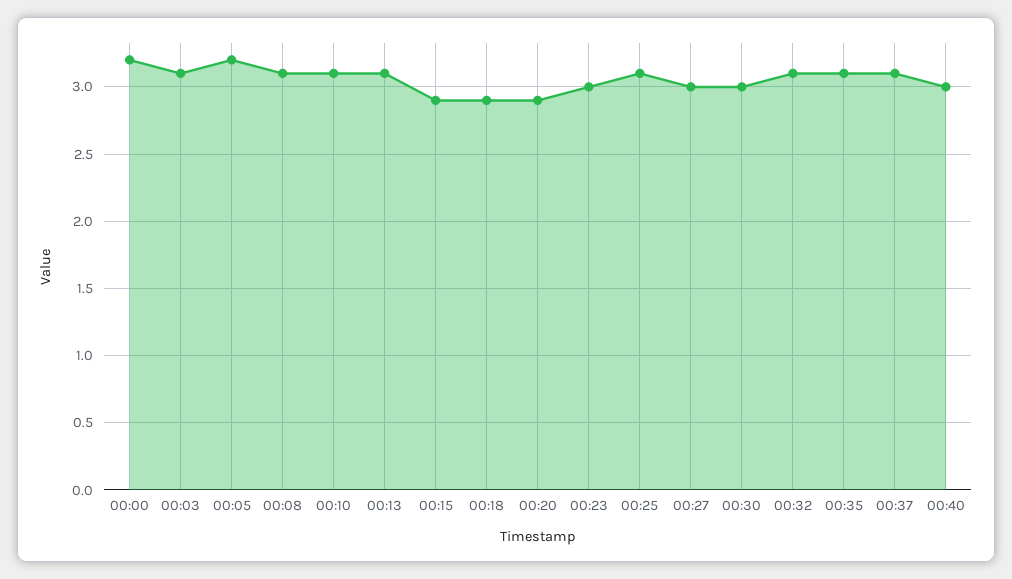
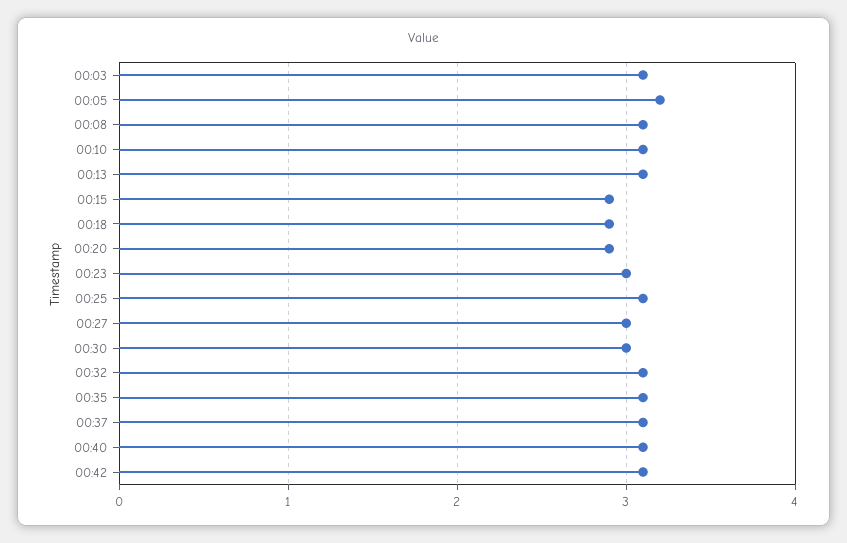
00:00: 3.2 -> none
00:40: 3 -> 3.1
00:42: none -> 3.1

